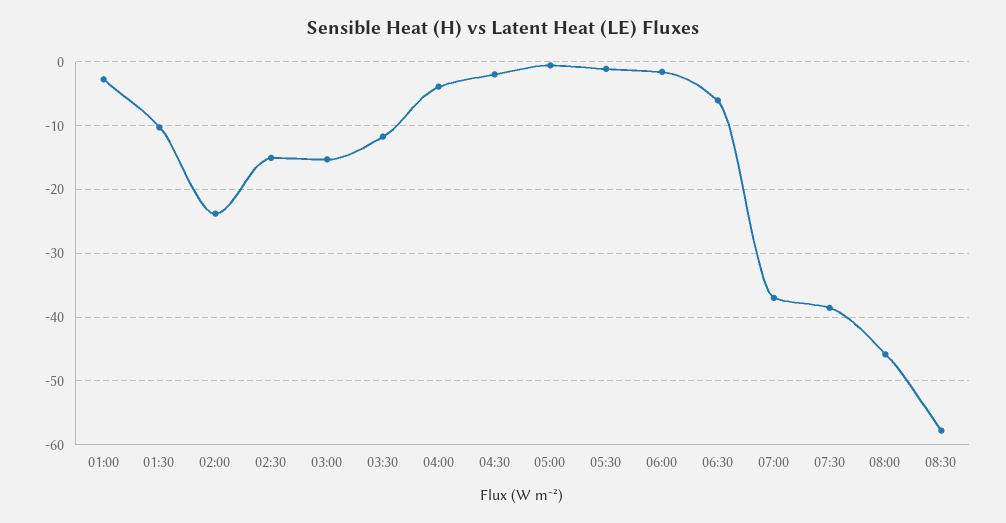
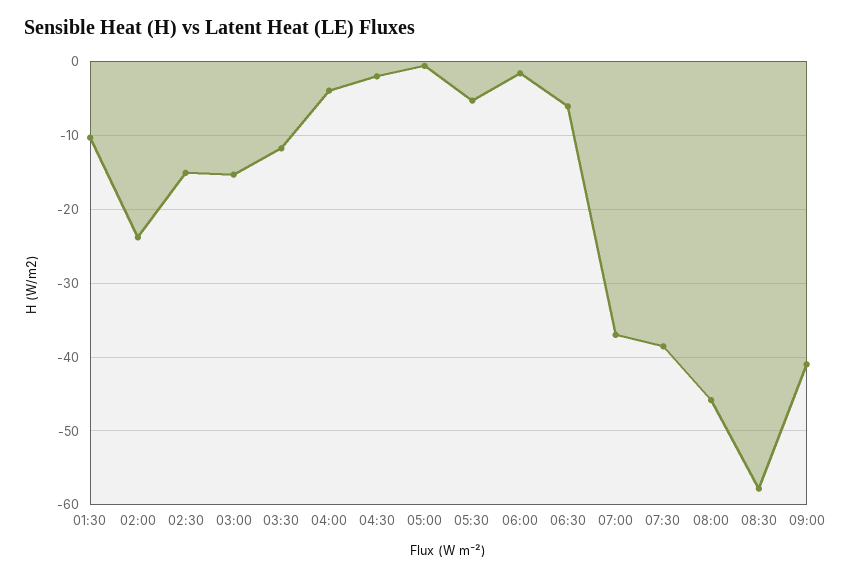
01:00: -3 -> none
05:30: -1 -> -5
09:00: none -> -41

